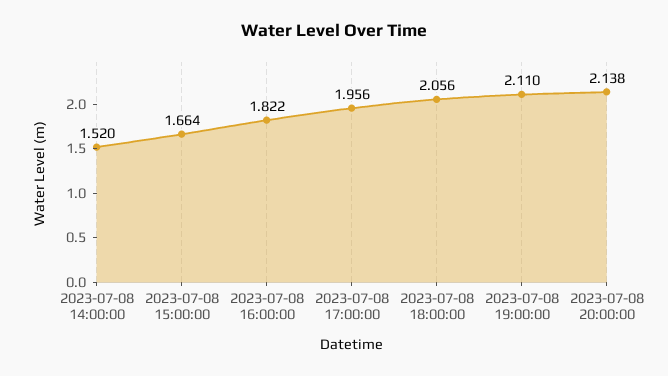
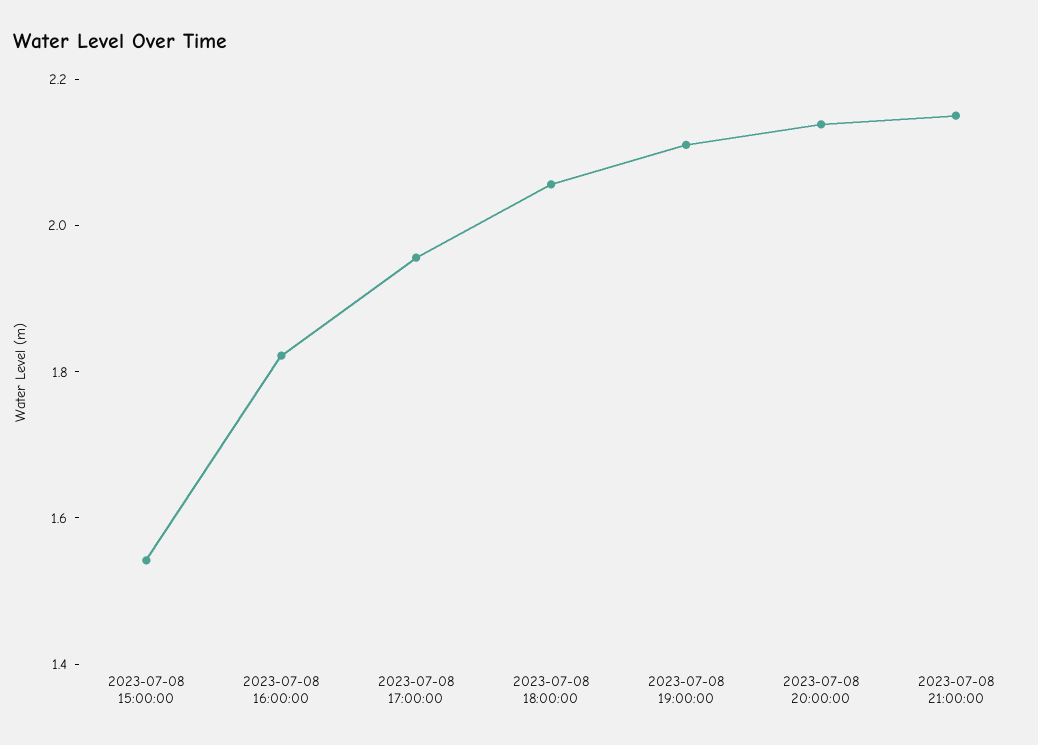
2023-07-08 14:00:00: 1.52 -> none
2023-07-08 15:00:00: 1.664 -> 1.55
2023-07-08 21:00:00: none -> 2.15

